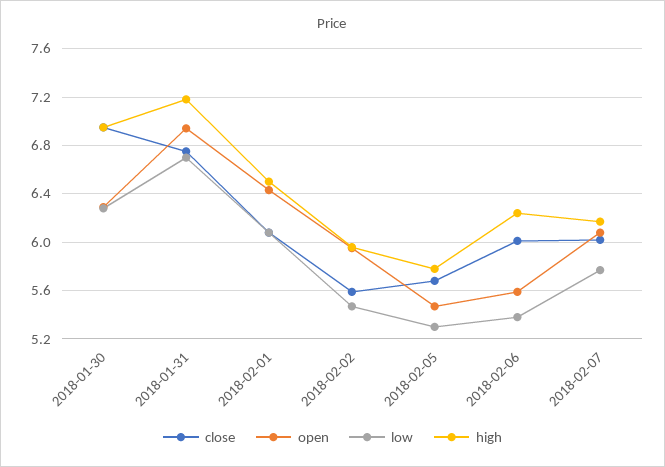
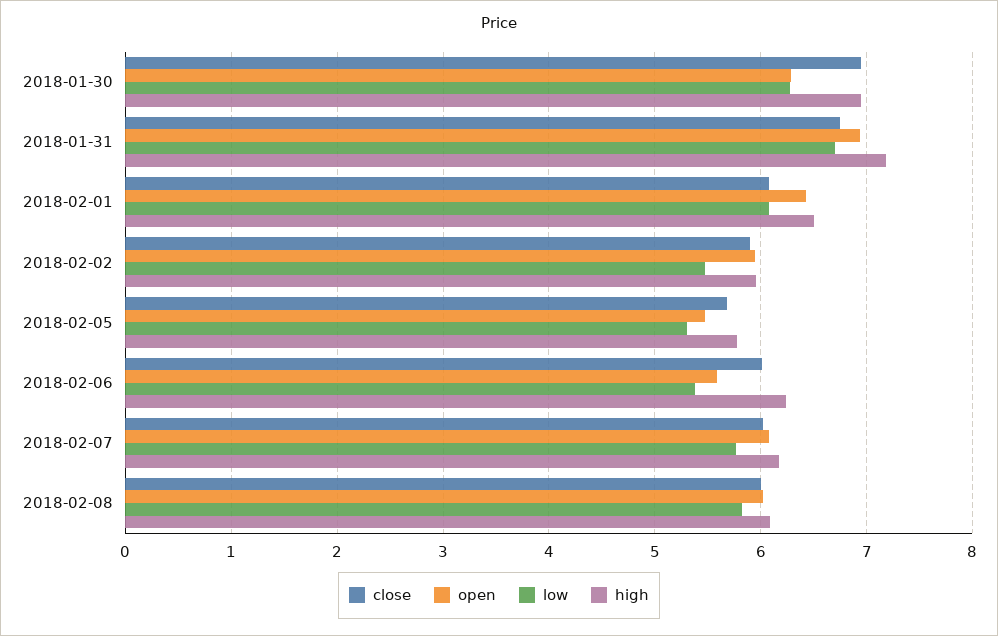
close, 2018-02-02: 5.6 -> 5.9
close, 2018-02-08: none -> 6
open, 2018-02-08: none -> 6
low, 2018-02-08: none -> 5.8
high, 2018-02-08: none -> 6.1

